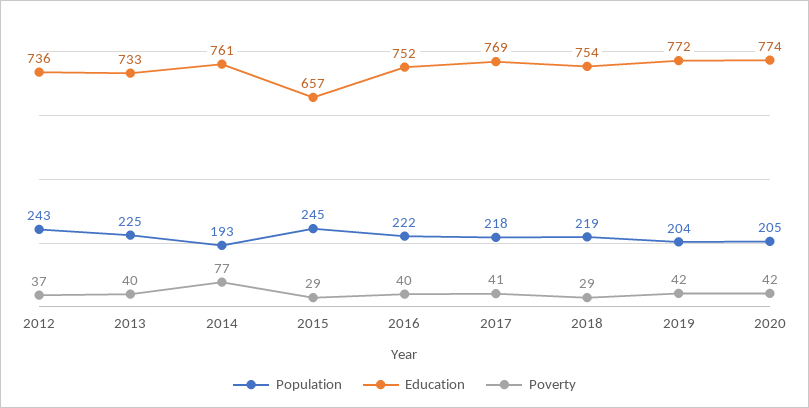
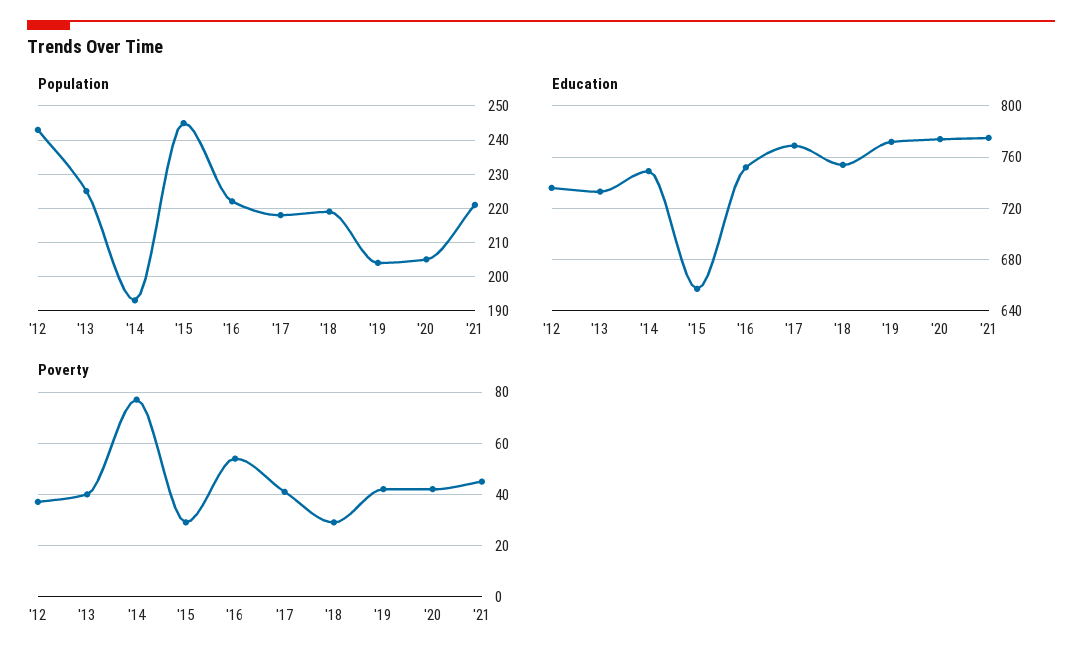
Education, 2014: 761 -> 750
Poverty, 2016: 40 -> 55
Population, '21: none -> 220
Education, '21: none -> 775
Poverty, '21: none -> 45

